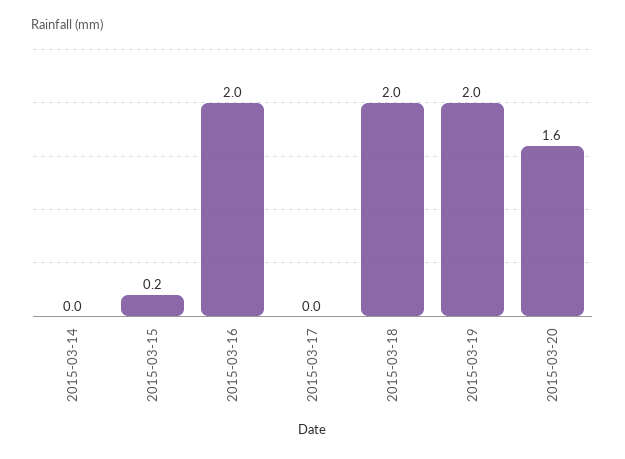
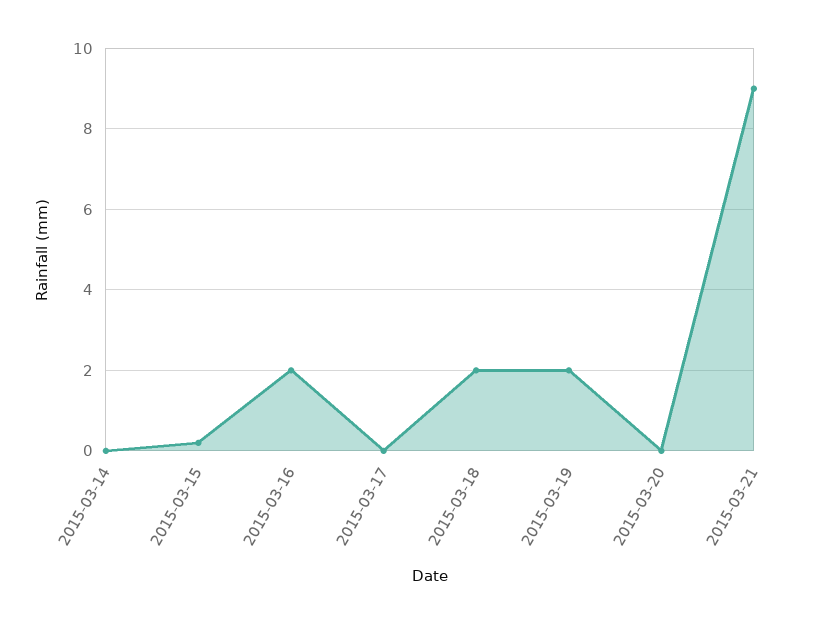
2015-03-20: 1.6 -> 0
2015-03-21: none -> 9

